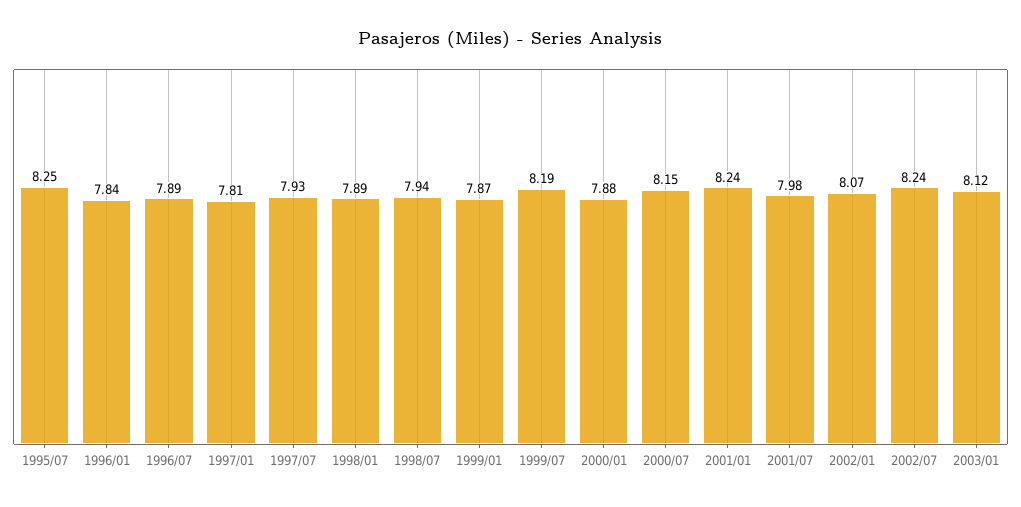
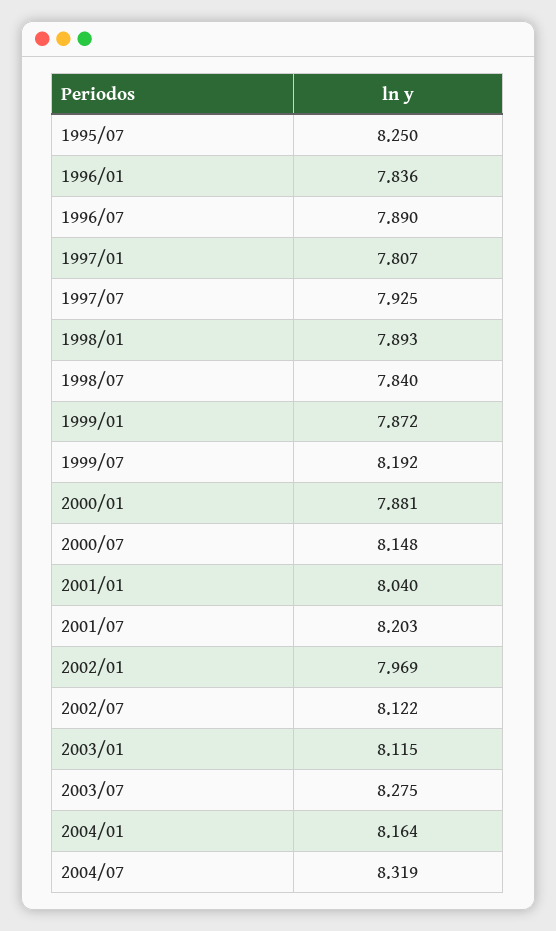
1998/07: 7.94 -> 7.84
2001/01: 8.24 -> 8.04
2001/07: 7.98 -> 8.203
2002/01: 8.07 -> 7.969
2002/07: 8.24 -> 8.122
2003/07: none -> 8.275
2004/01: none -> 8.164
2004/07: none -> 8.319

